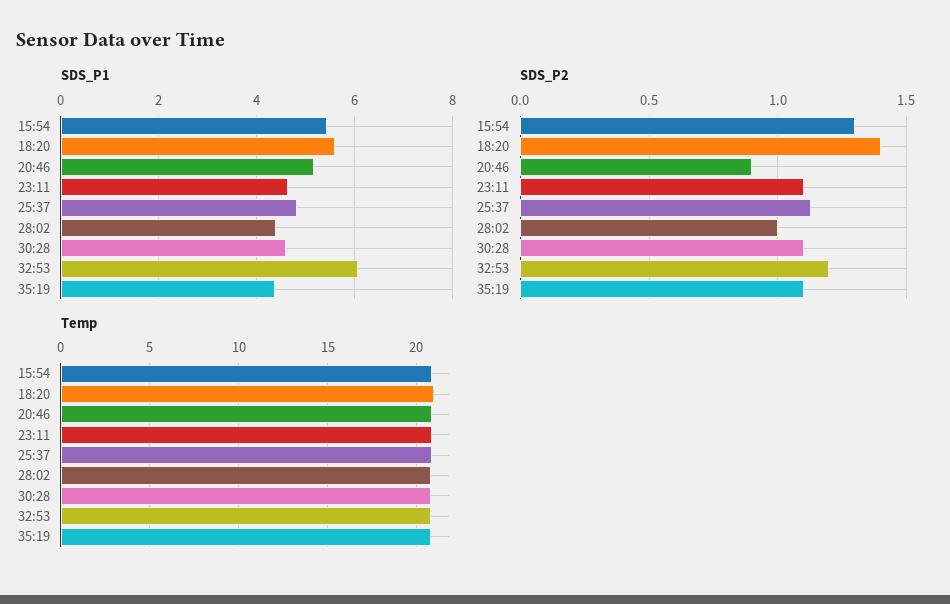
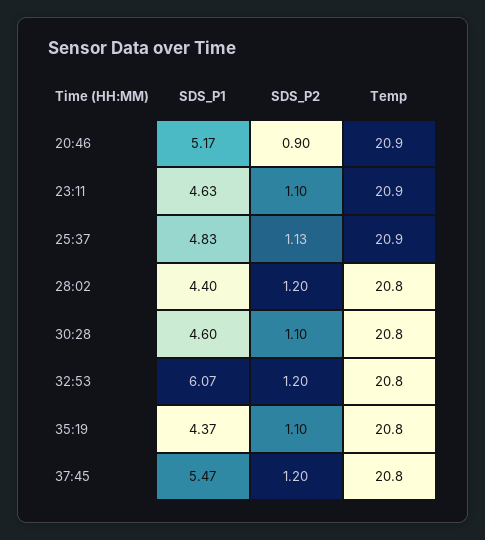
SDS_P1, 15:54: 5.4 -> none
SDS_P1, 18:20: 5.6 -> none
SDS_P2, 15:54: 1.3 -> none
SDS_P2, 18:20: 1.4 -> none
SDS_P2, 28:02: 1 -> 1.2
Temp, 15:54: 21 -> none
Temp, 18:20: 21 -> none
SDS_P1, 37:45: none -> 5.47
SDS_P2, 37:45: none -> 1.2
Temp, 37:45: none -> 20.8

